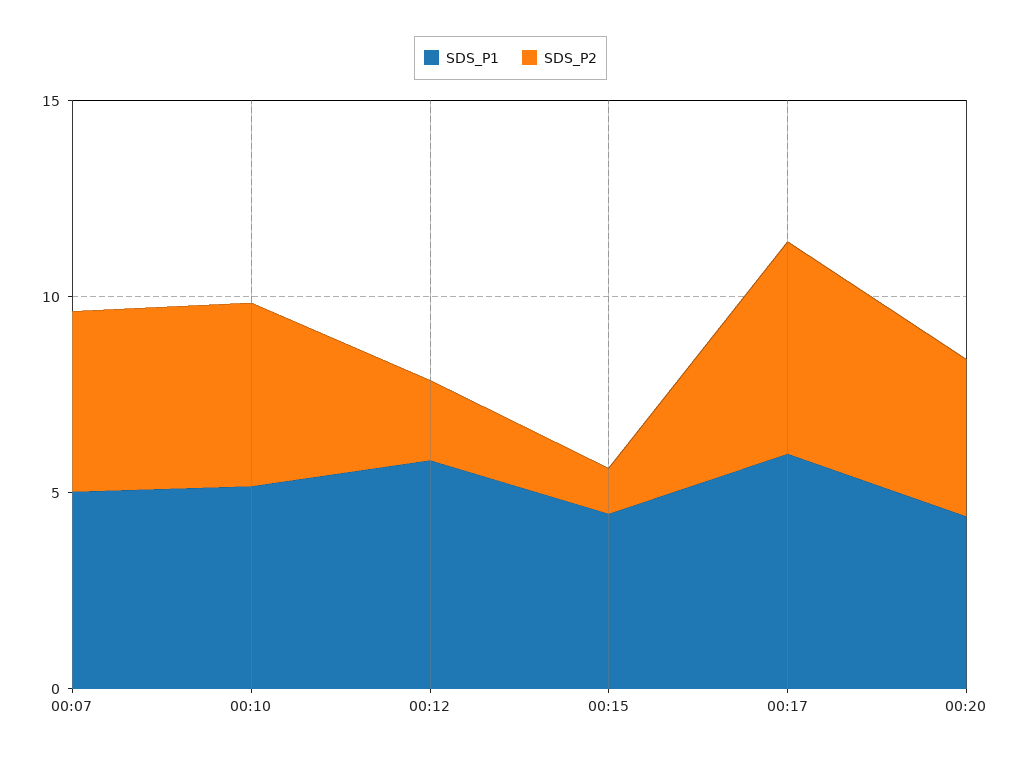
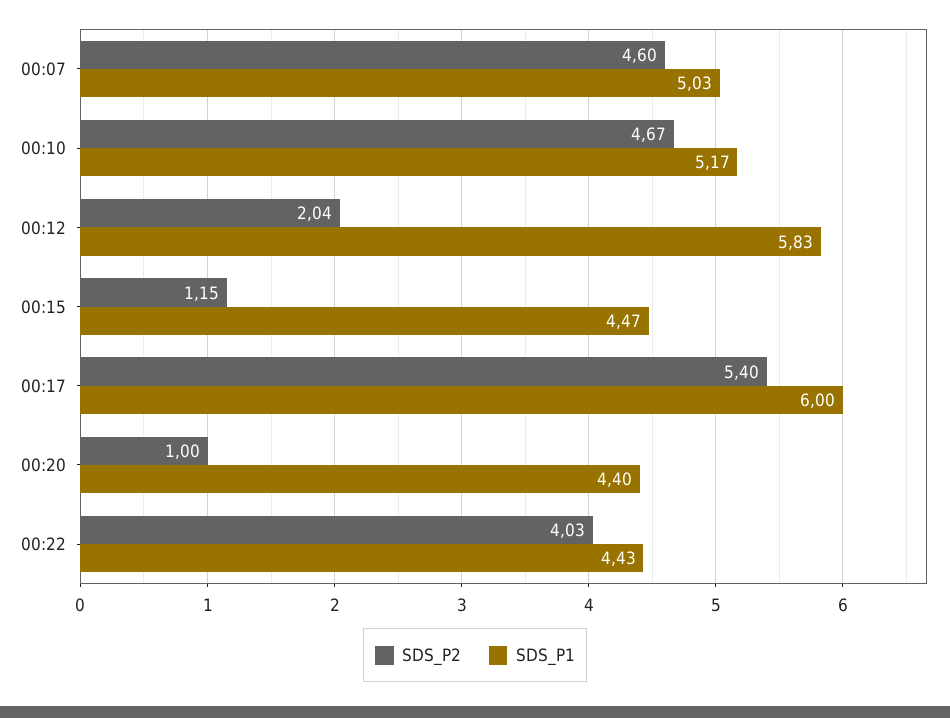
SDS_P2, 00:20: 4 -> 1
SDS_P2, 00:22: none -> 4.03
SDS_P1, 00:22: none -> 4.43

